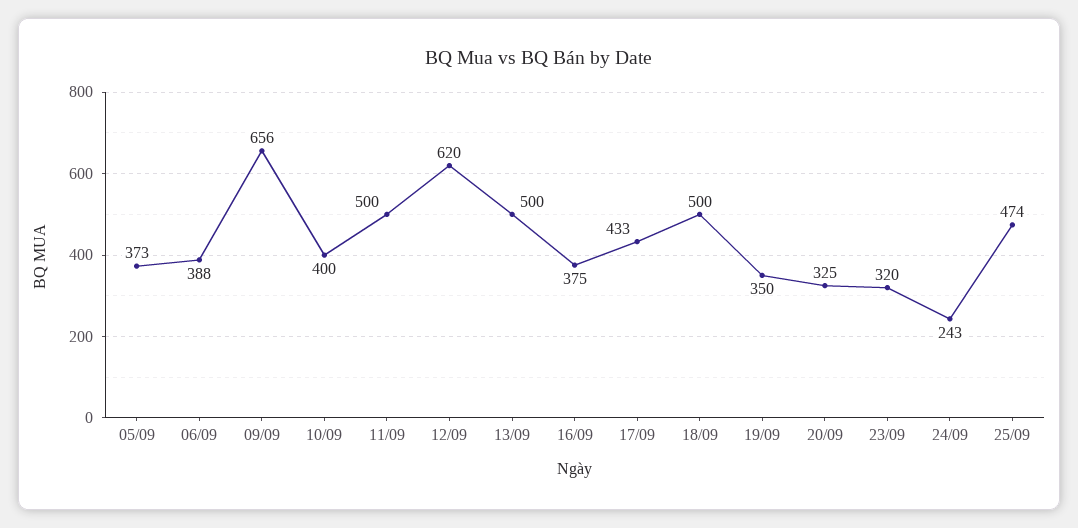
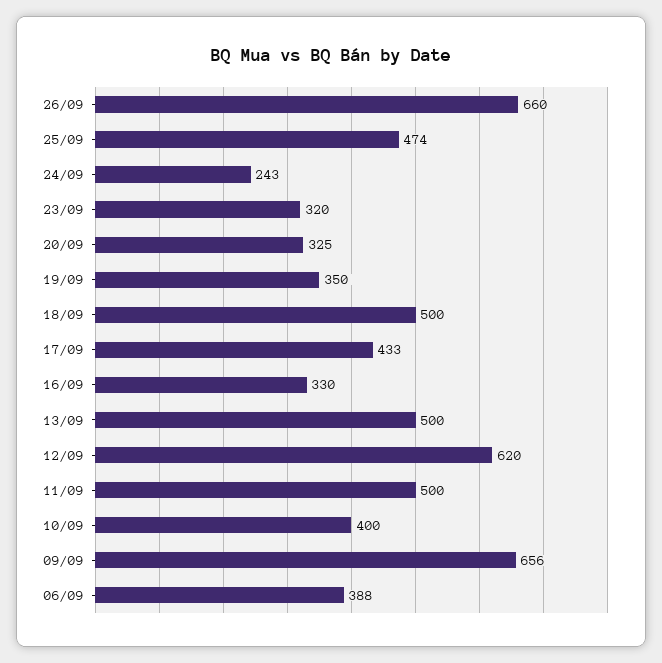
05/09: 373 -> none
16/09: 375 -> 330
26/09: none -> 660

